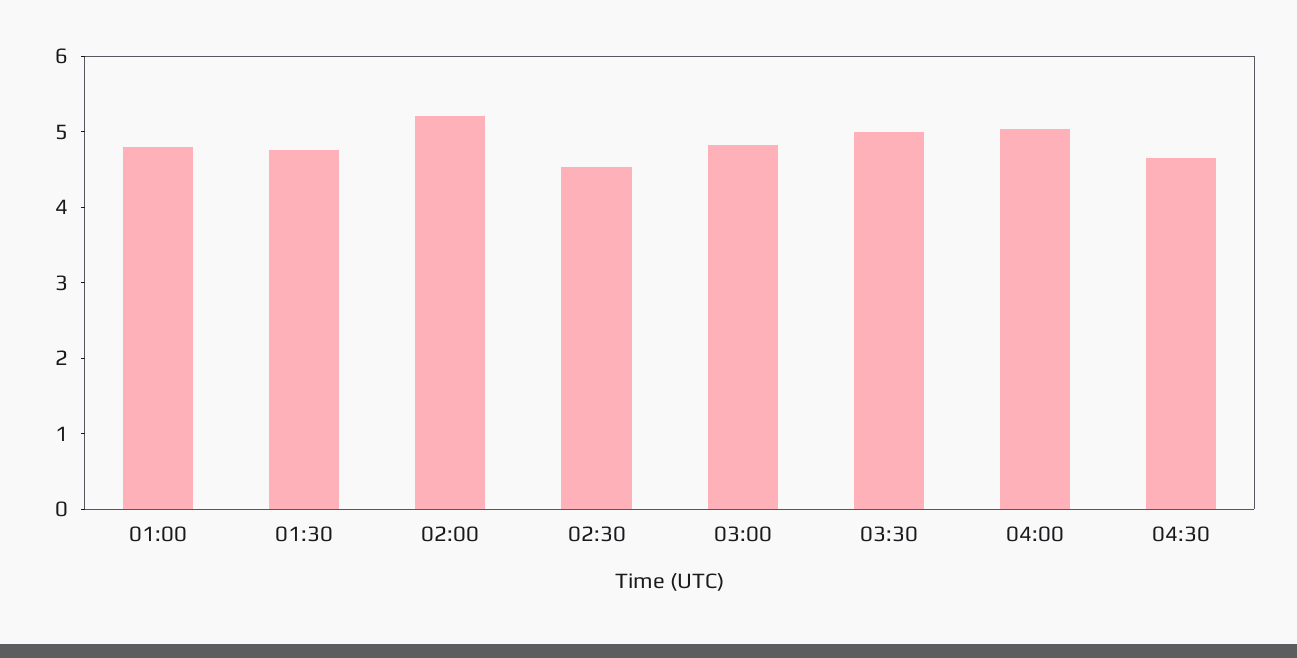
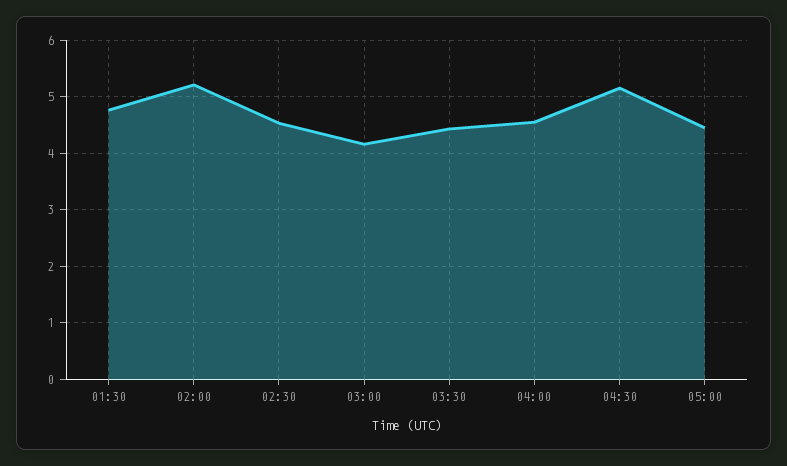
01:00: 4.8 -> none
03:00: 4.8 -> 4.2
03:30: 5 -> 4.4
04:00: 5 -> 4.6
04:30: 4.6 -> 5.2
05:00: none -> 4.4

